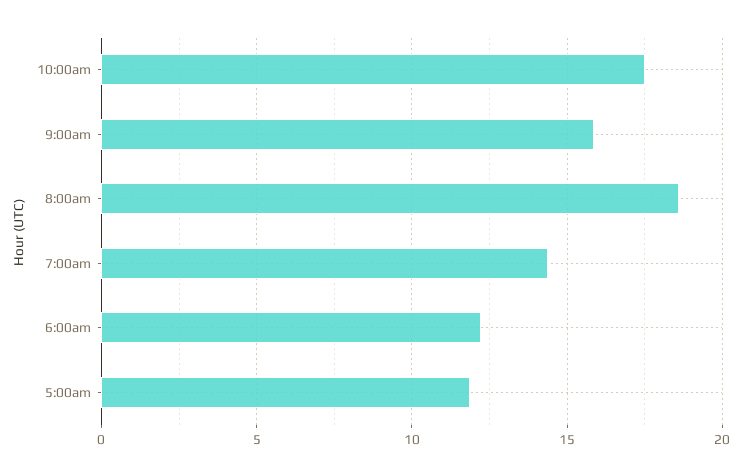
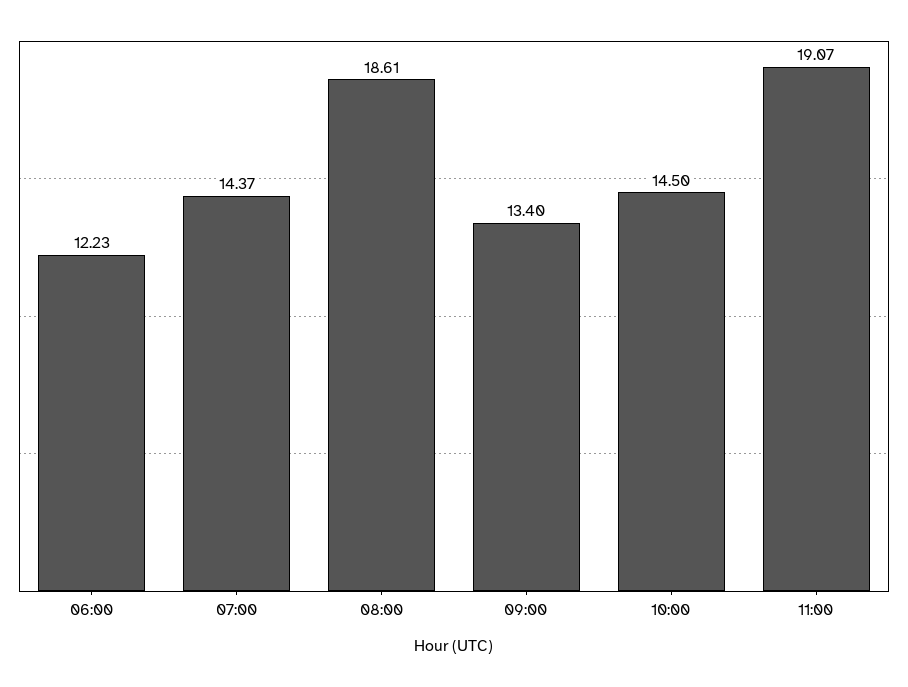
10:00am: 17.5 -> 14.5
9:00am: 16 -> 13.4
5:00am: 12 -> none
11:00: none -> 19.07

